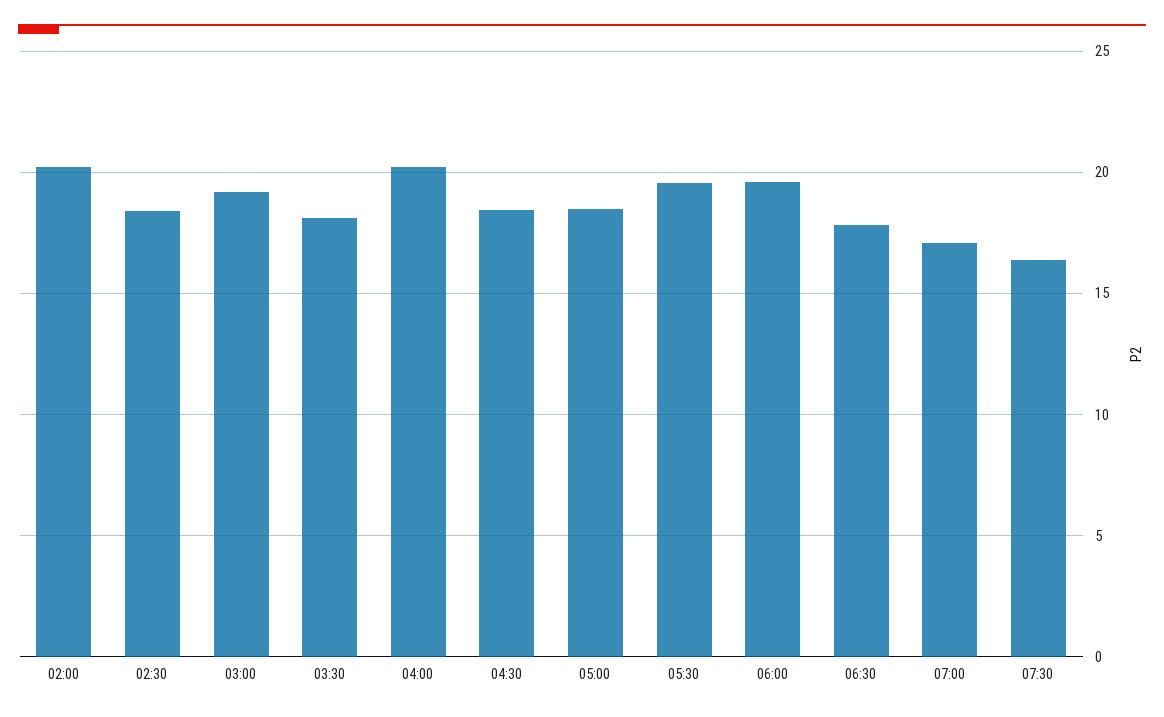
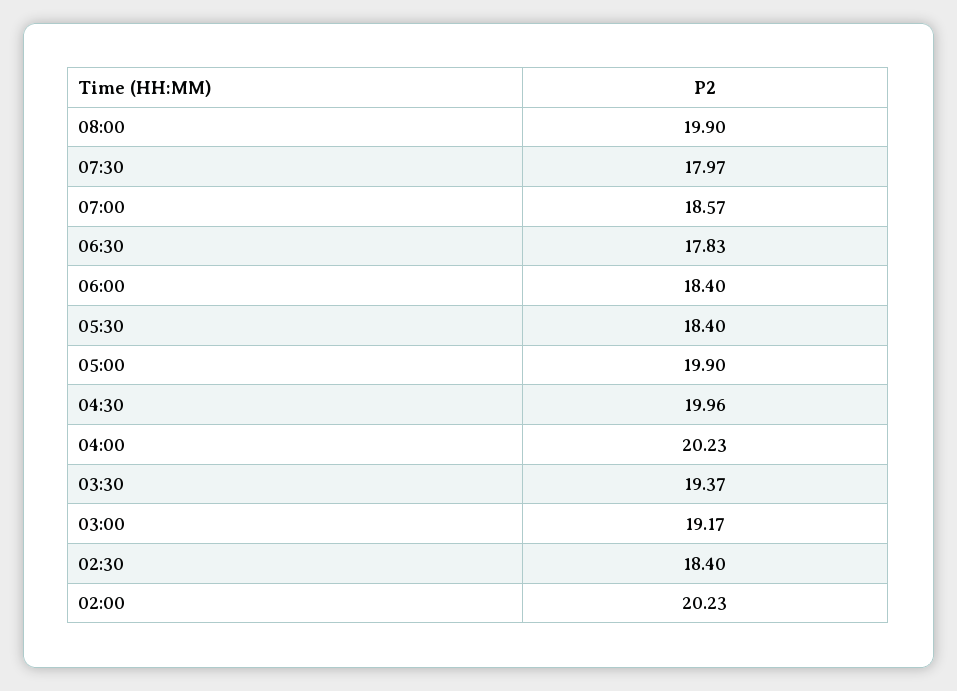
03:30: 18 -> 19.37
04:30: 18.5 -> 19.96
05:00: 18.5 -> 19.9
05:30: 19.5 -> 18.4
06:00: 19.5 -> 18.4
07:00: 17 -> 18.57
07:30: 16.5 -> 17.97
08:00: none -> 19.9

